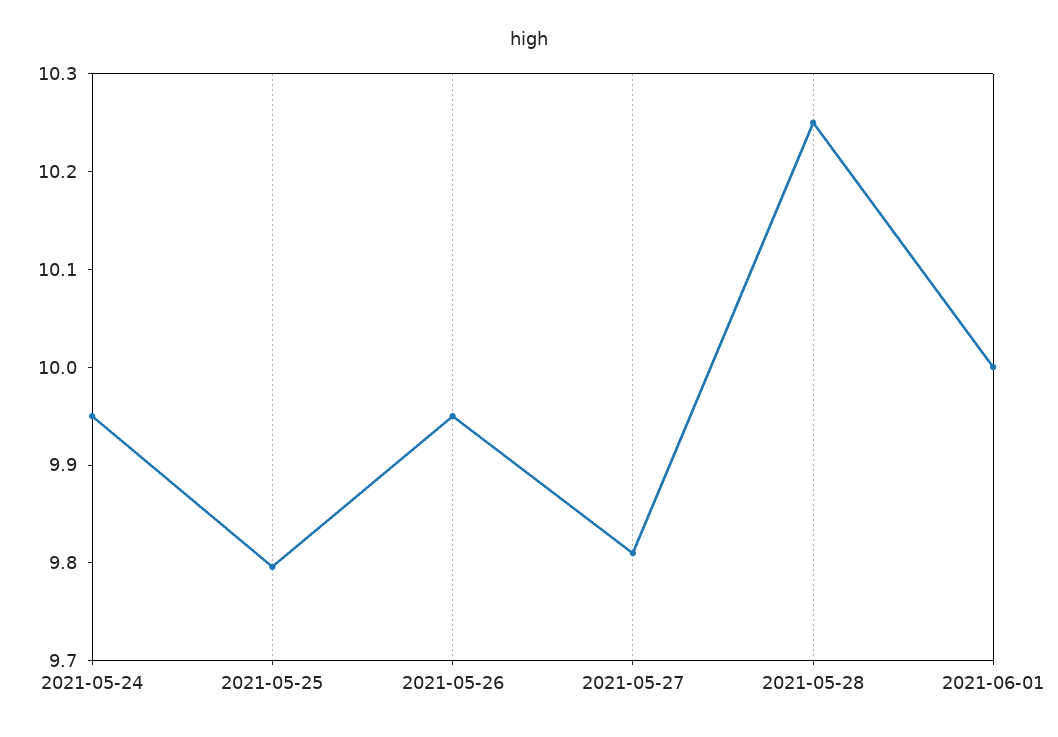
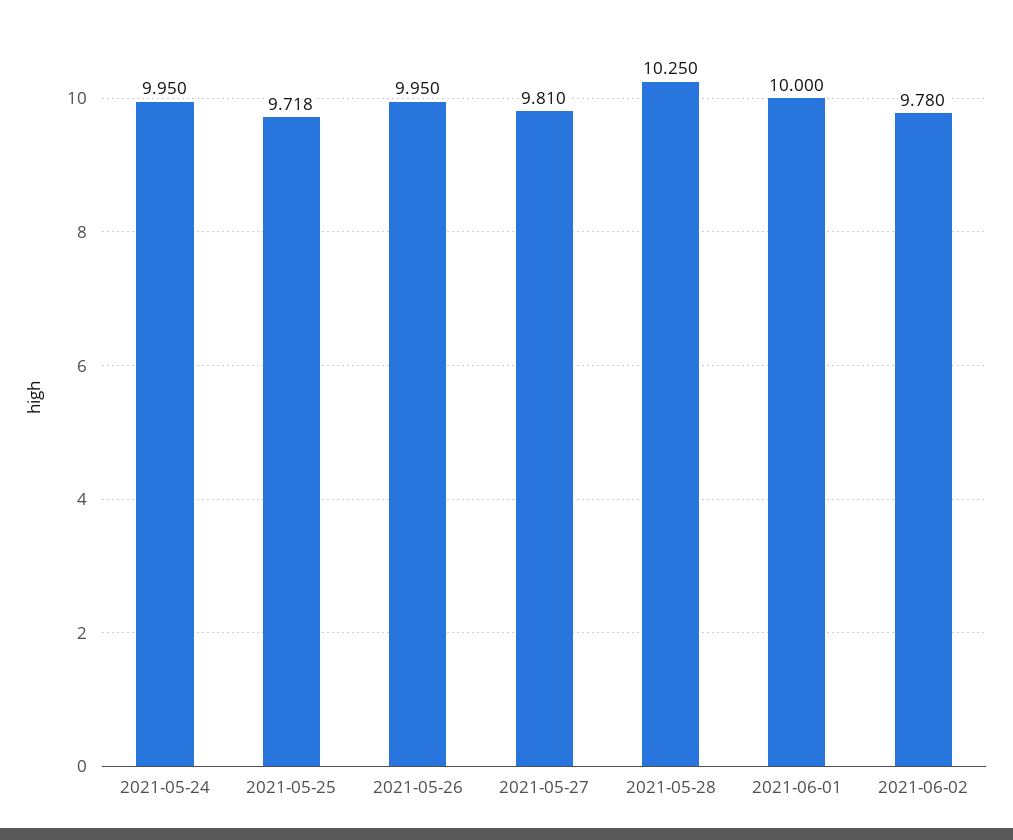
2021-05-25: 9.8 -> 9.718
2021-06-02: none -> 9.78

